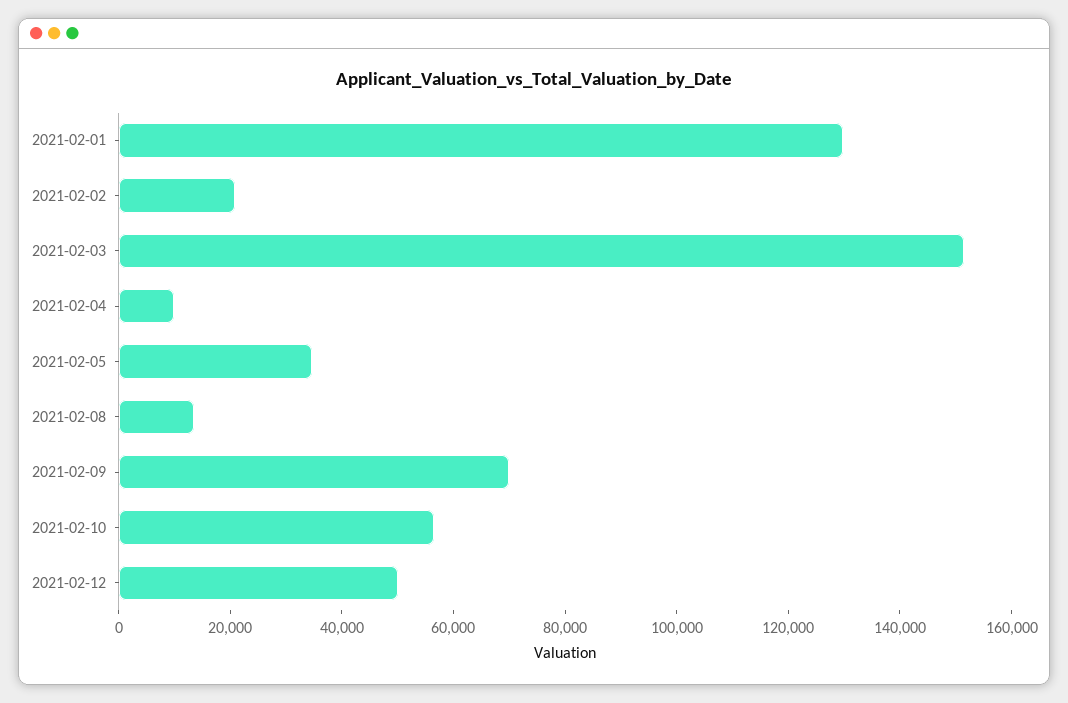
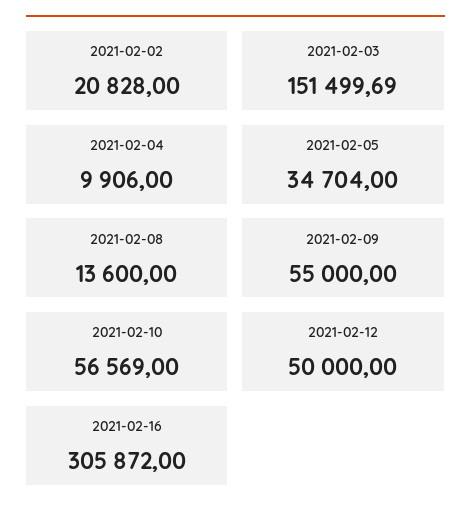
2021-02-01: 130000 -> none
2021-02-09: 70000 -> 55000
2021-02-16: none -> 305872

